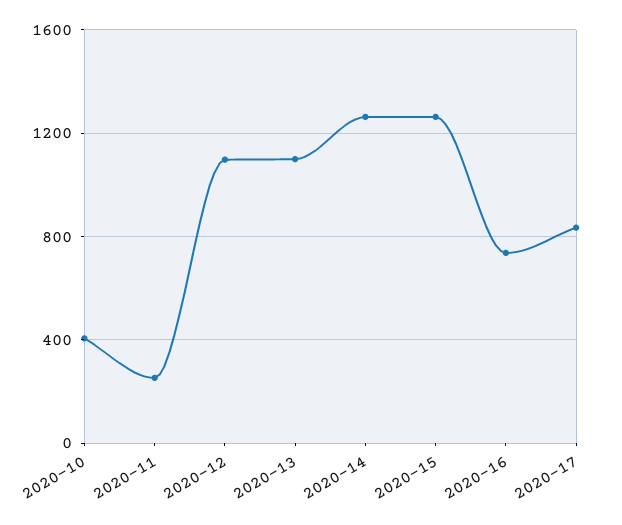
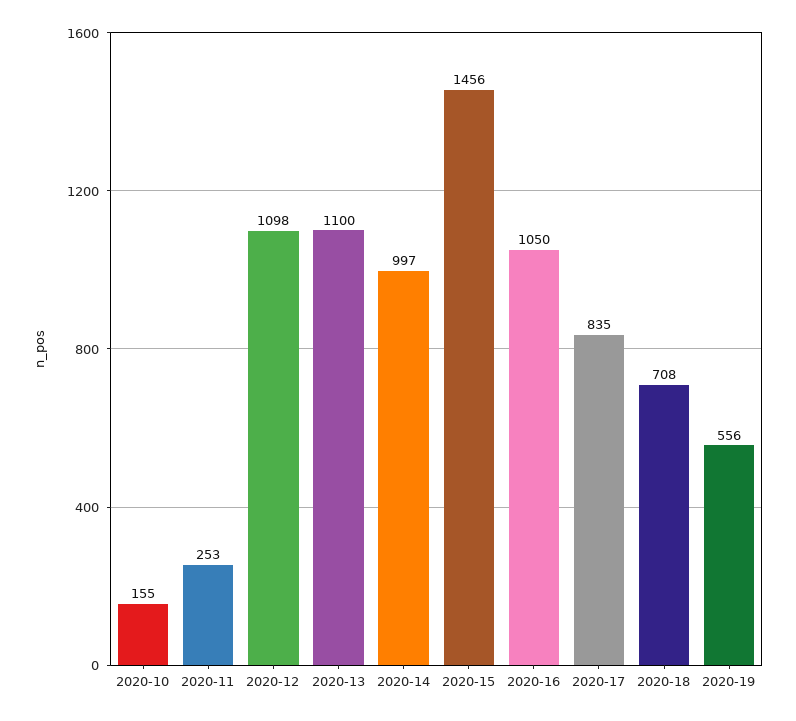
2020-10: 400 -> 155
2020-14: 1250 -> 997
2020-15: 1250 -> 1456
2020-16: 750 -> 1050
2020-18: none -> 708
2020-19: none -> 556

